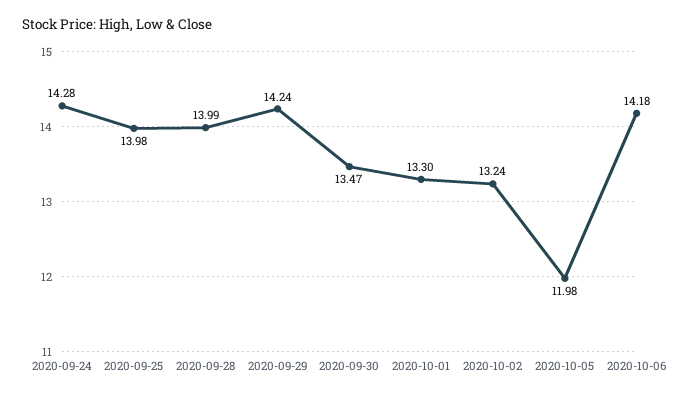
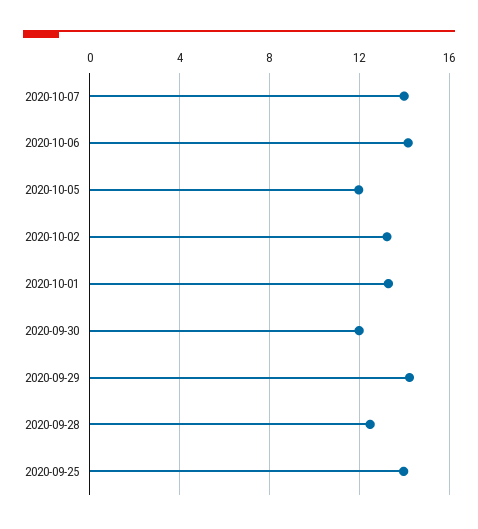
2020-09-24: 14.28 -> none
2020-09-28: 13.99 -> 12.5
2020-09-30: 13.47 -> 12
2020-10-07: none -> 14

